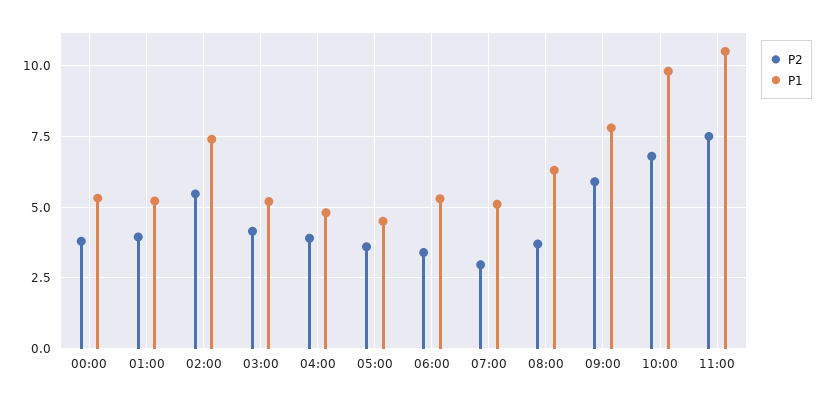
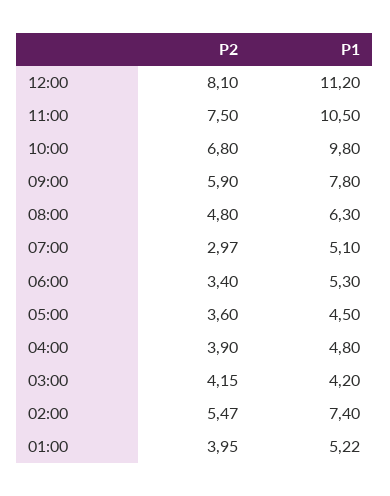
P2, 00:00: 3.75 -> none
P1, 00:00: 5.25 -> none
P1, 03:00: 5.25 -> 4.2
P2, 08:00: 3.75 -> 4.8
P2, 12:00: none -> 8.1
P1, 12:00: none -> 11.2

